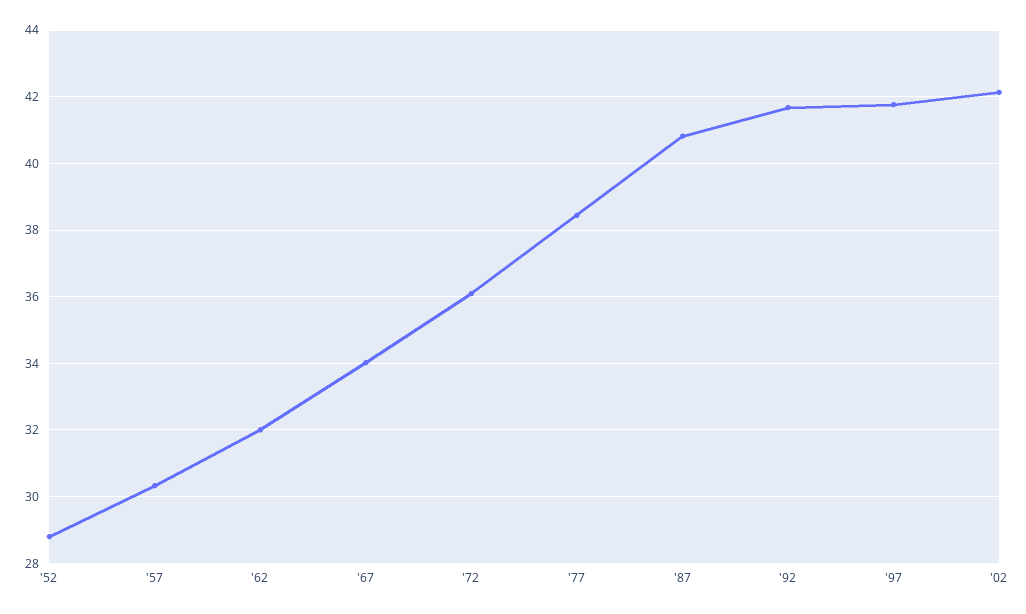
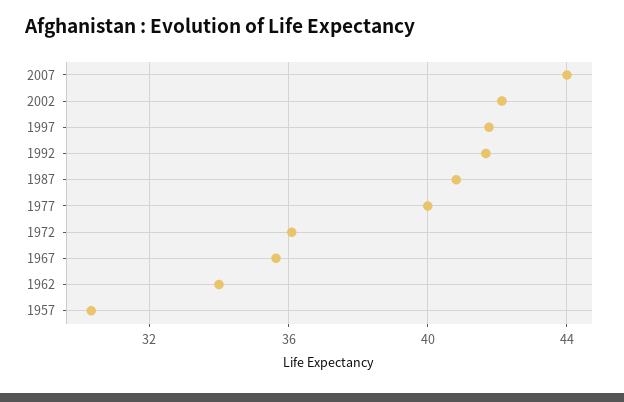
'52: 28.8 -> none
'62: 32 -> 34
'67: 34 -> 35.5
'77: 38.4 -> 40
2007: none -> 44

